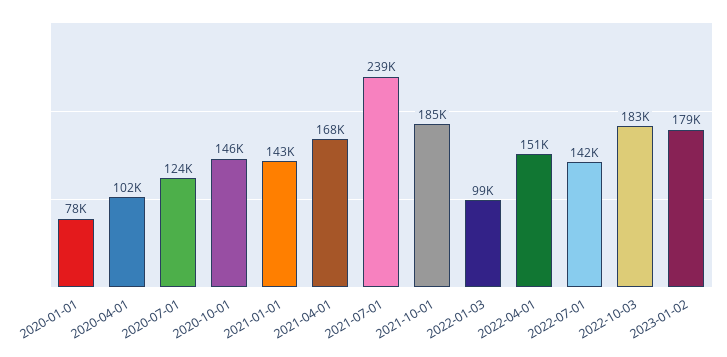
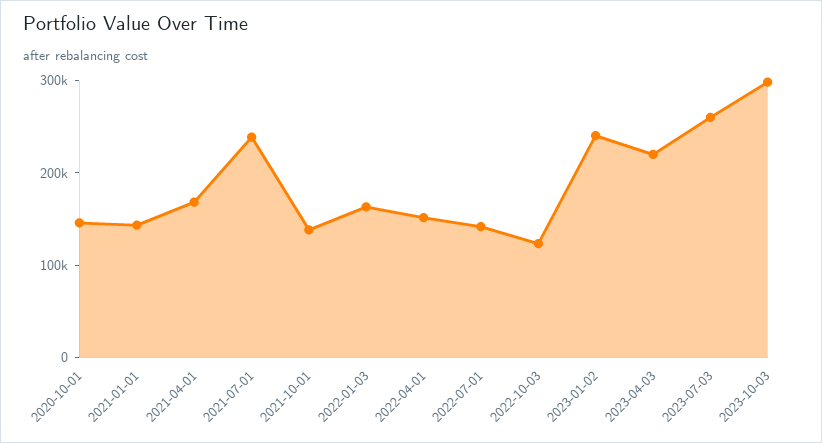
2020-01-01: 78000 -> none
2020-04-01: 102000 -> none
2020-07-01: 124000 -> none
2021-10-01: 185000 -> 140000
2022-01-03: 99000 -> 160000
2022-10-03: 183000 -> 120000
2023-01-02: 179000 -> 240000
2023-04-03: none -> 220000
2023-07-03: none -> 260000
2023-10-03: none -> 300000

